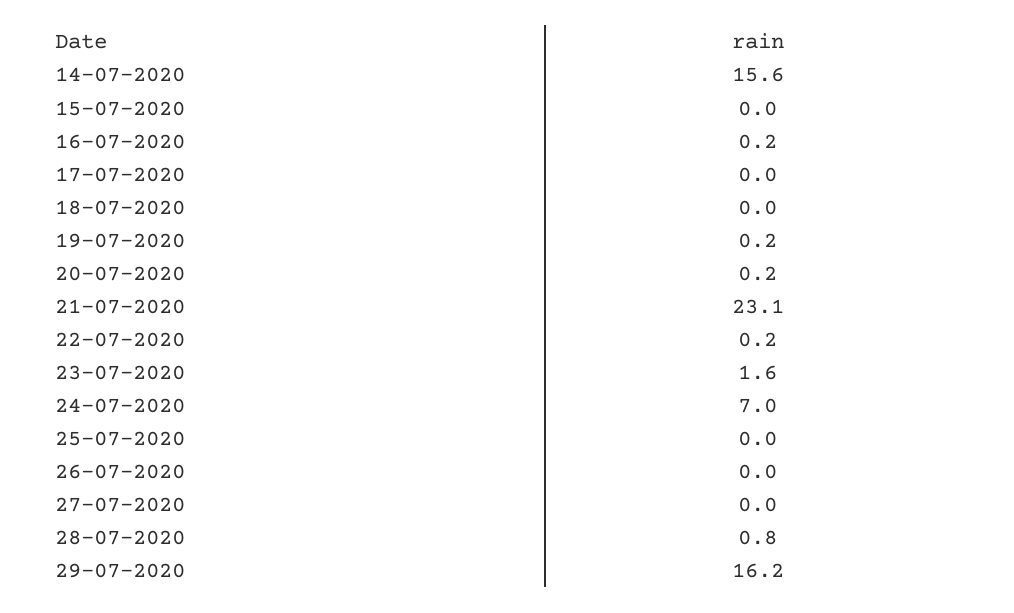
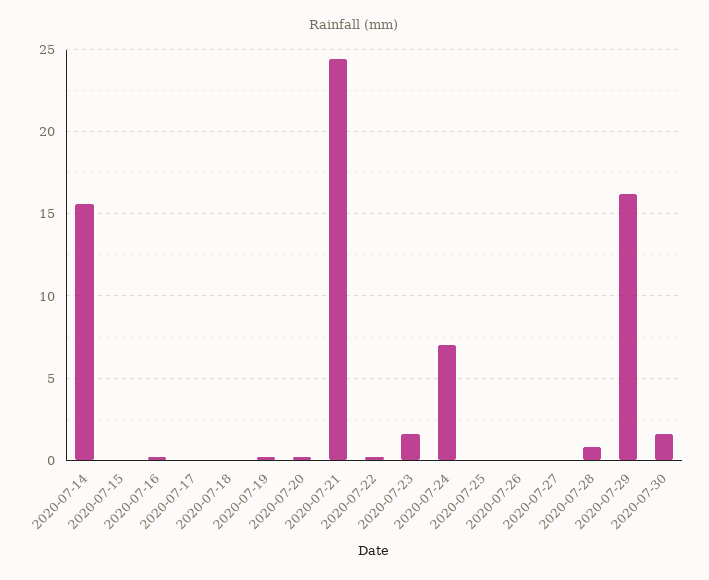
21-07-2020: 23.1 -> 24.5
2020-07-30: none -> 1.5

